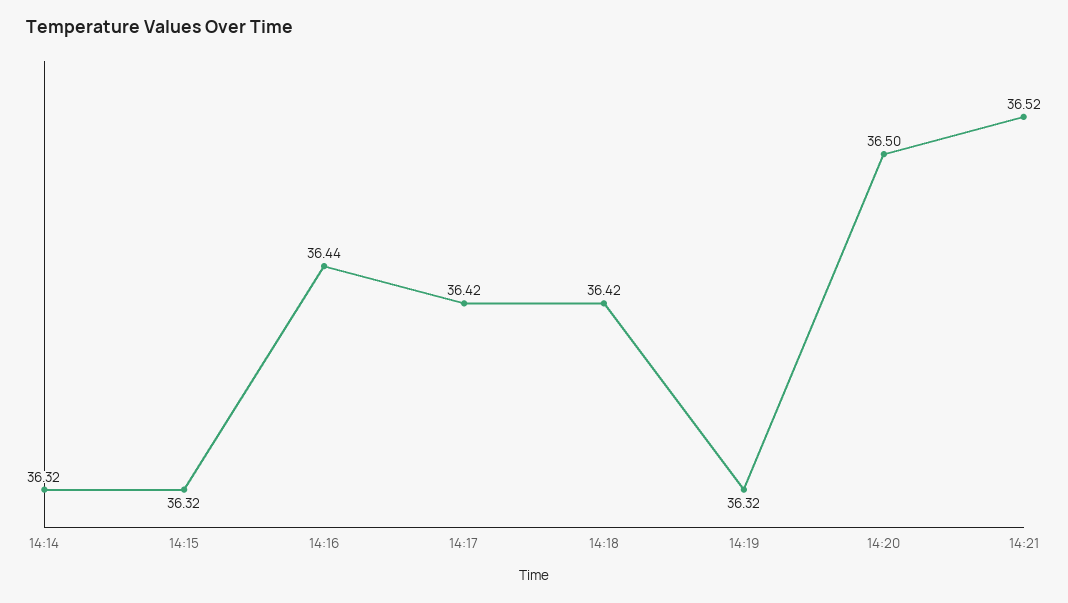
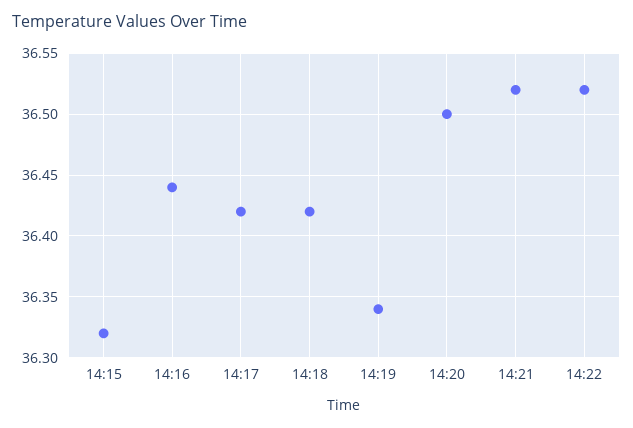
14:14: 36.32 -> none
14:19: 36.32 -> 36.34
14:22: none -> 36.52

